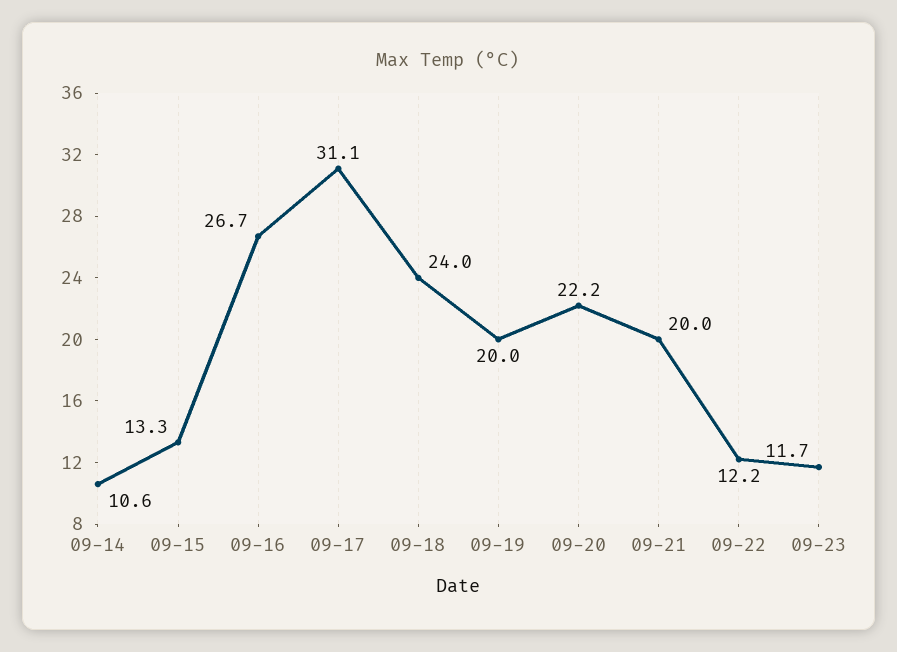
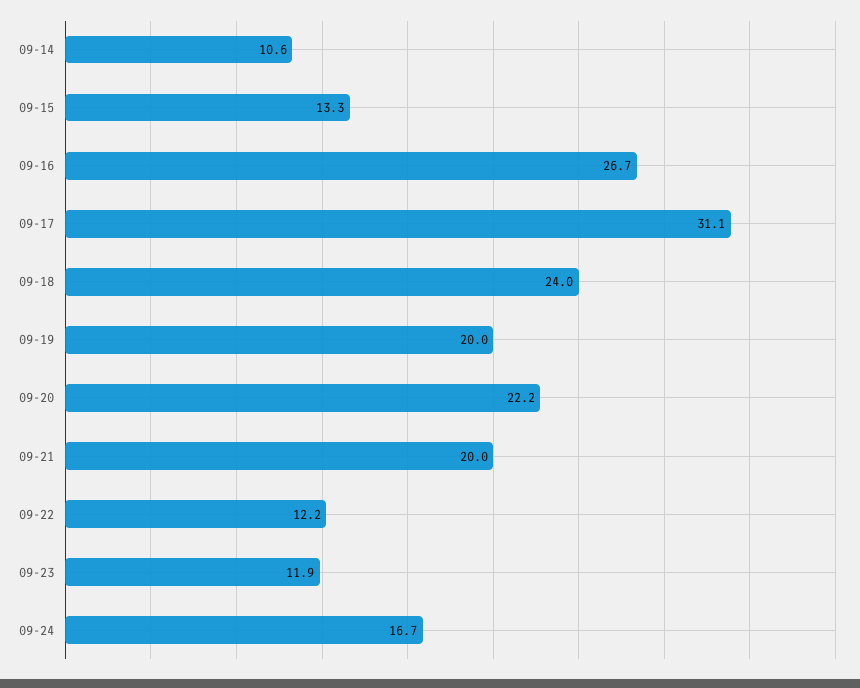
09-23: 11.7 -> 11.9
09-24: none -> 16.7

